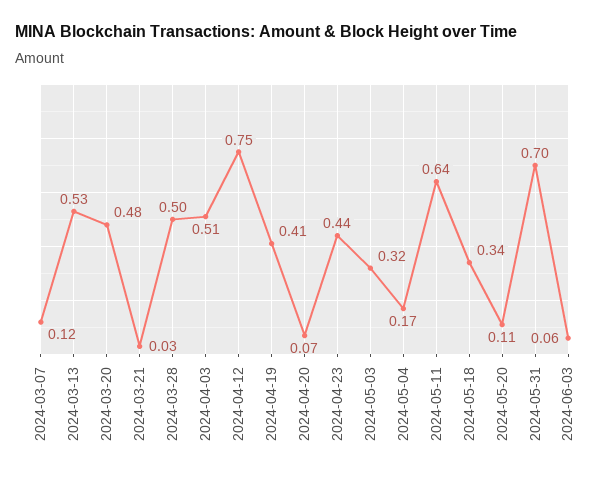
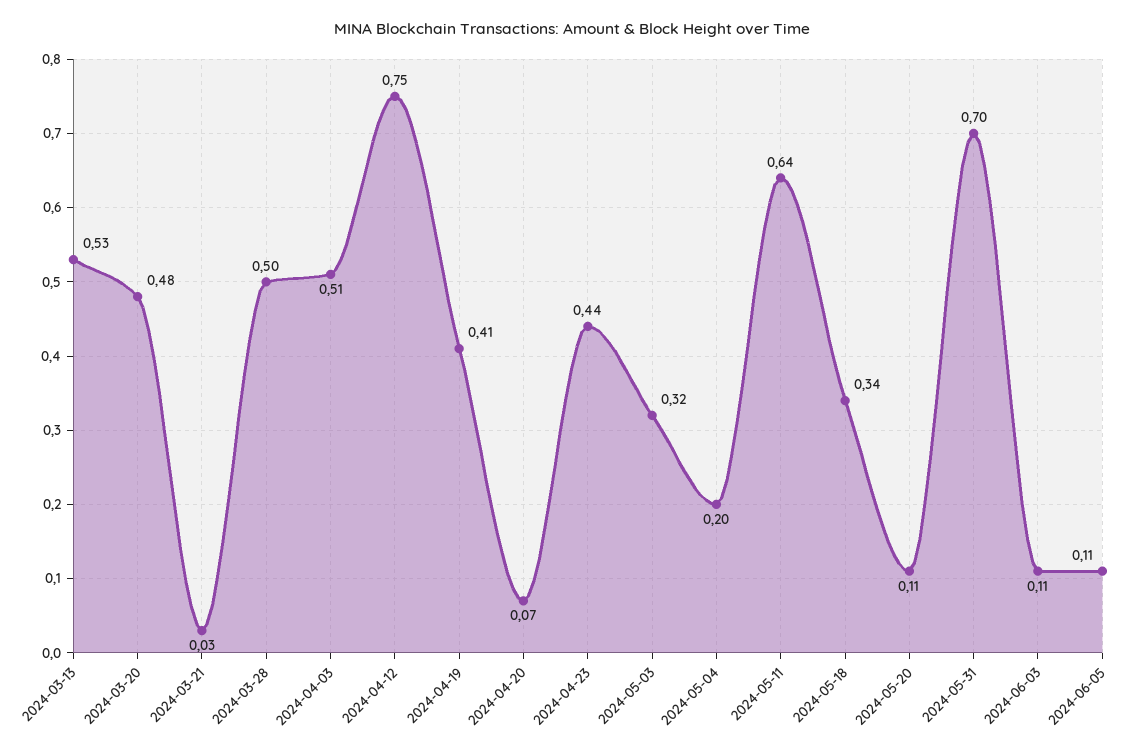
2024-03-07: 0.12 -> none
2024-05-04: 0.17 -> 0.2
2024-06-03: 0.06 -> 0.11
2024-06-05: none -> 0.11

